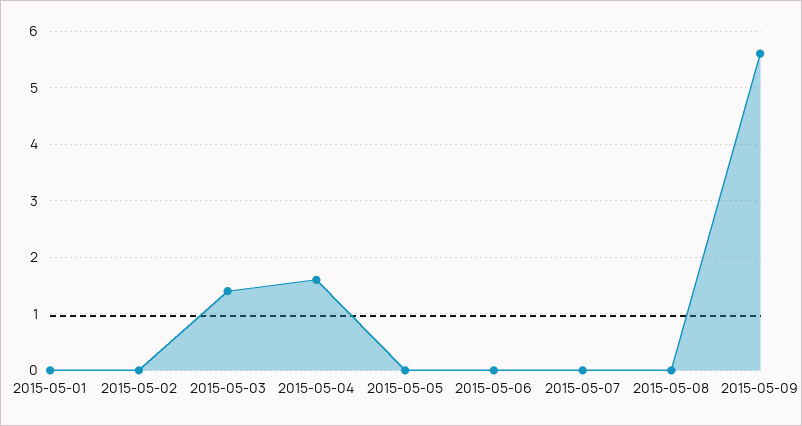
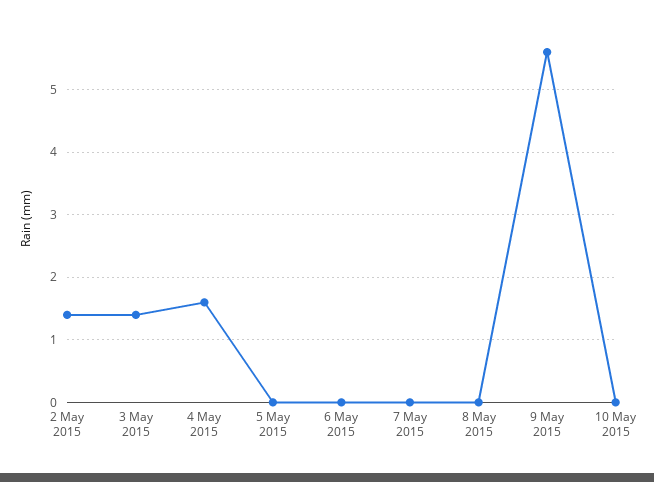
2015-05-01: 0 -> none
2015-05-02: 0 -> 1.4
10 May 2015: none -> 0

